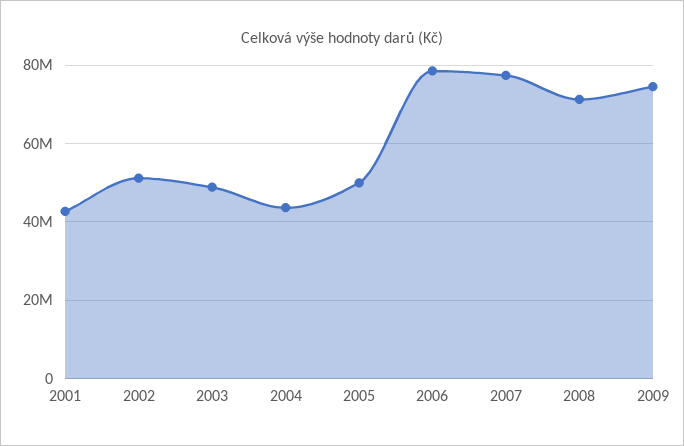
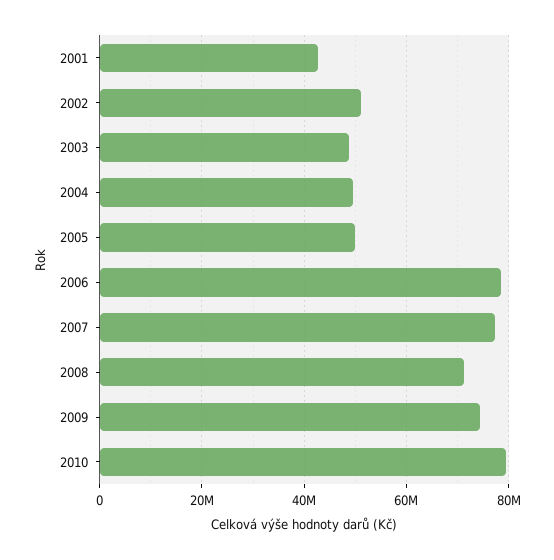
2004: 44000000 -> 50000000
2010: none -> 80000000

